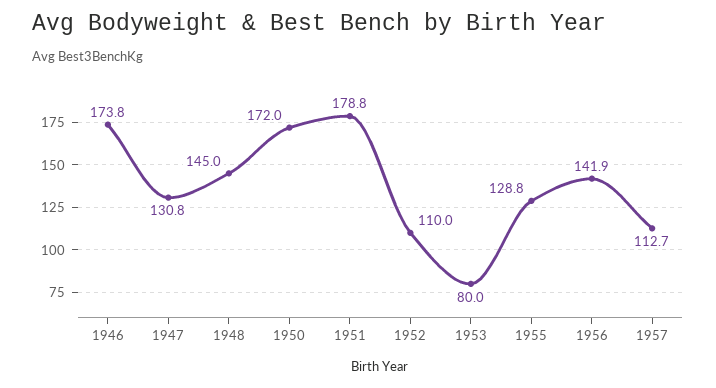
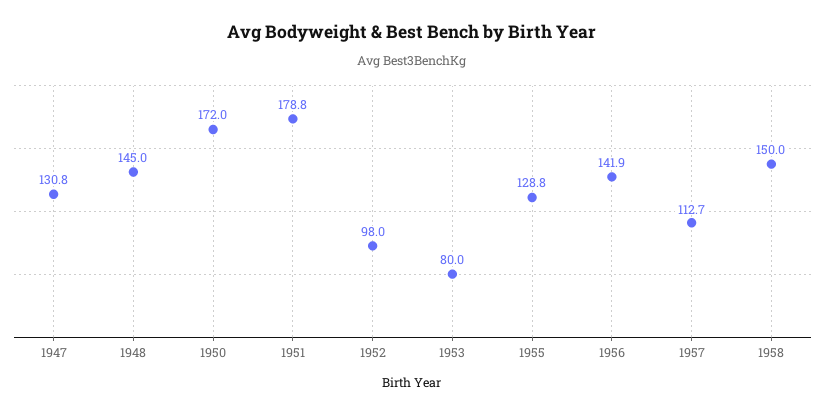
1946: 173.8 -> none
1952: 110 -> 98
1958: none -> 150

